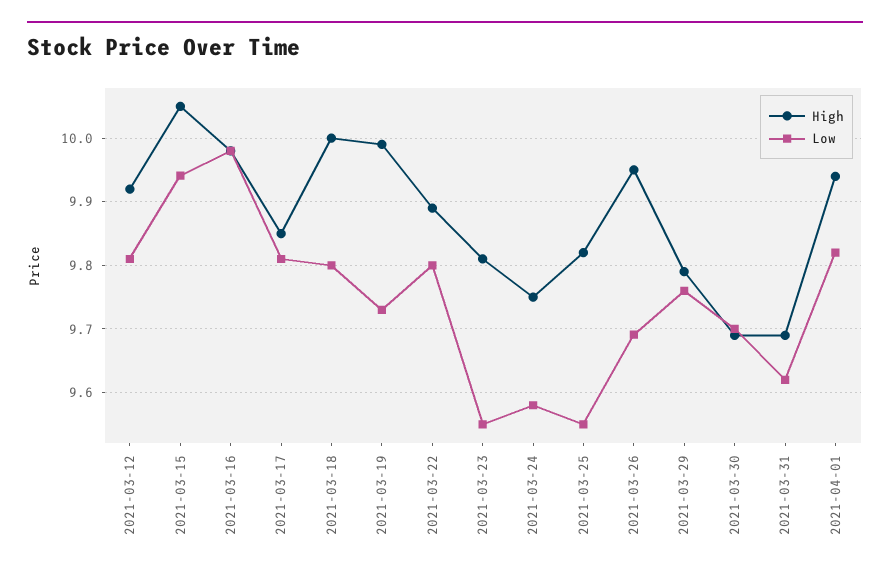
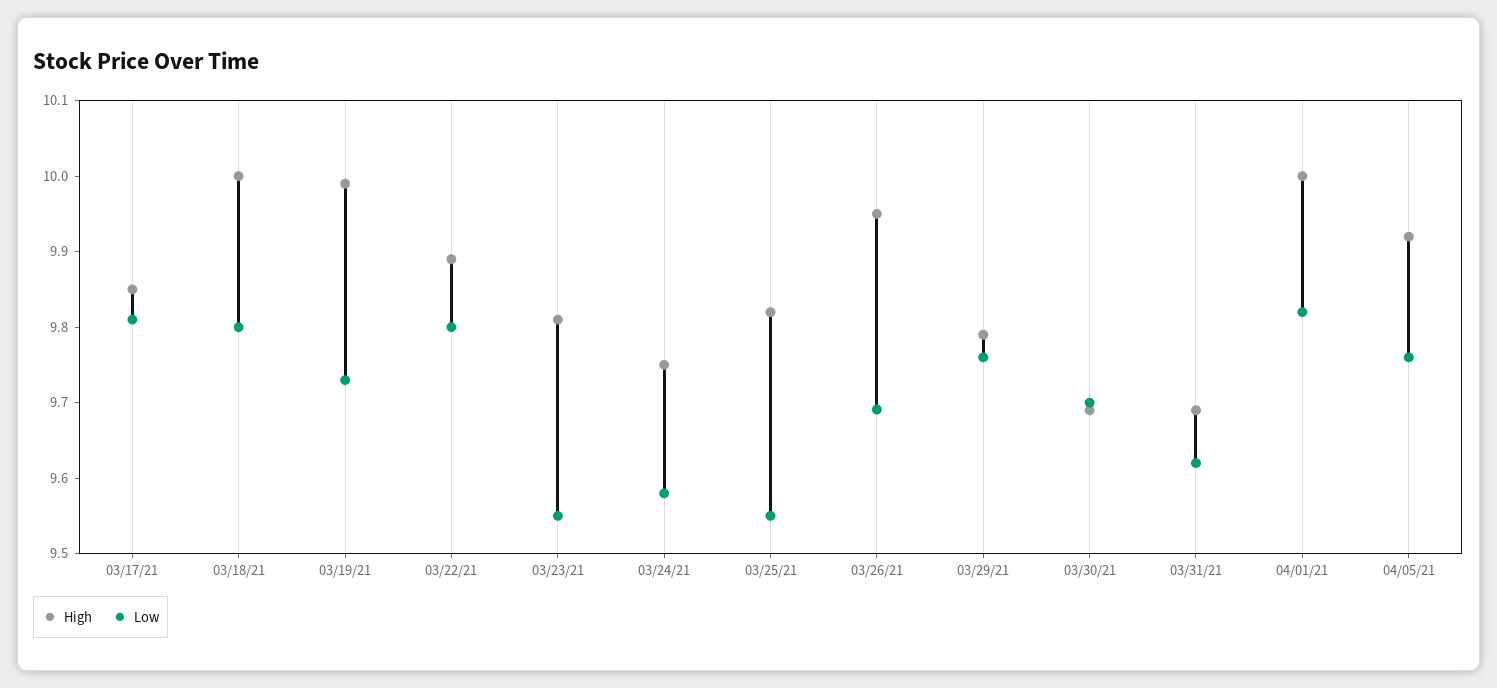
High, 2021-03-12: 9.92 -> none
Low, 2021-03-12: 9.81 -> none
High, 2021-03-15: 10.05 -> none
Low, 2021-03-15: 9.94 -> none
High, 2021-03-16: 9.98 -> none
Low, 2021-03-16: 9.98 -> none
High, 2021-04-01: 9.94 -> 10
High, 04/05/21: none -> 9.92
Low, 04/05/21: none -> 9.76

